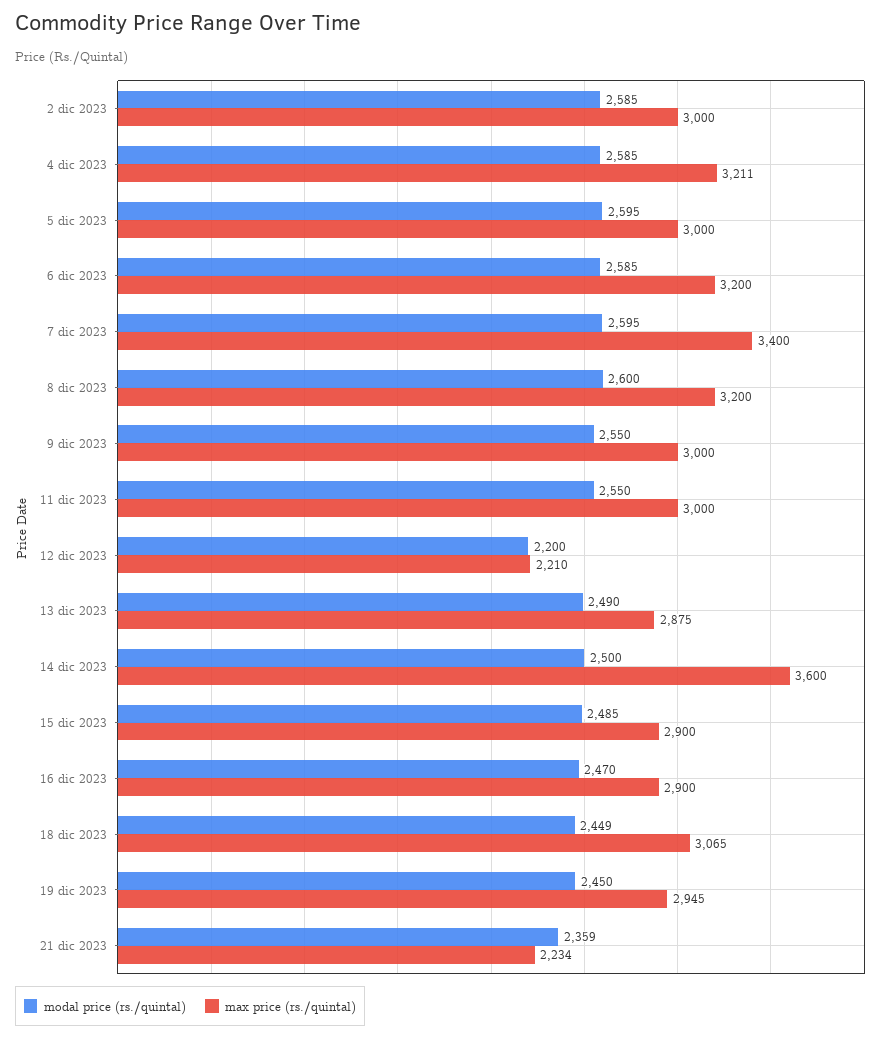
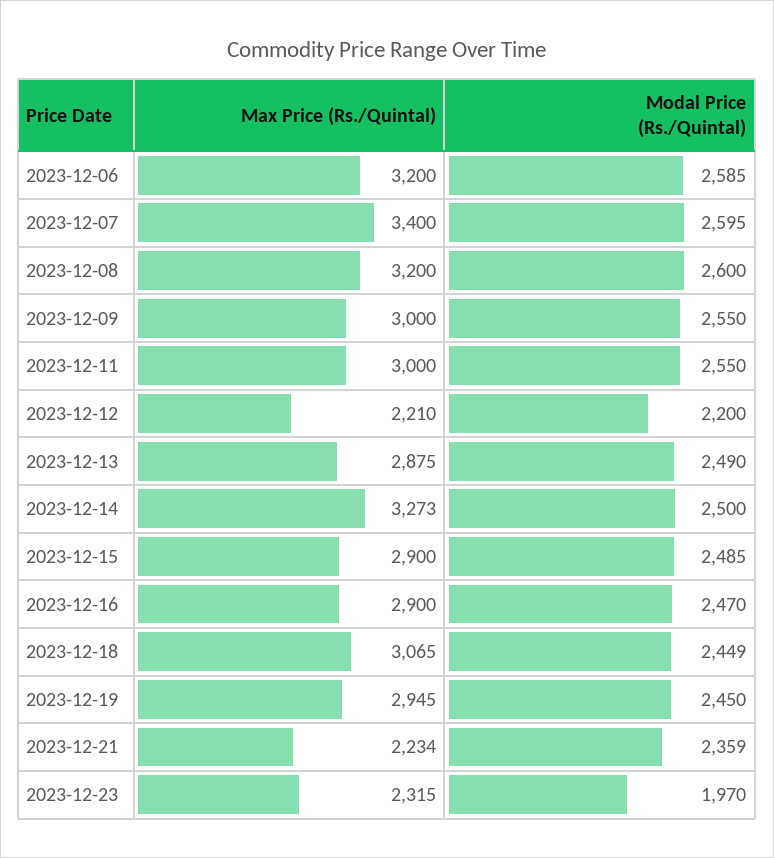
modal price (rs./quintal), 2 dic 2023: 2585 -> none
max price (rs./quintal), 2 dic 2023: 3000 -> none
modal price (rs./quintal), 4 dic 2023: 2585 -> none
max price (rs./quintal), 4 dic 2023: 3211 -> none
modal price (rs./quintal), 5 dic 2023: 2595 -> none
max price (rs./quintal), 5 dic 2023: 3000 -> none
max price (rs./quintal), 14 dic 2023: 3600 -> 3273
max price (rs./quintal), 2023-12-23: none -> 2315
modal price (rs./quintal), 2023-12-23: none -> 1970

